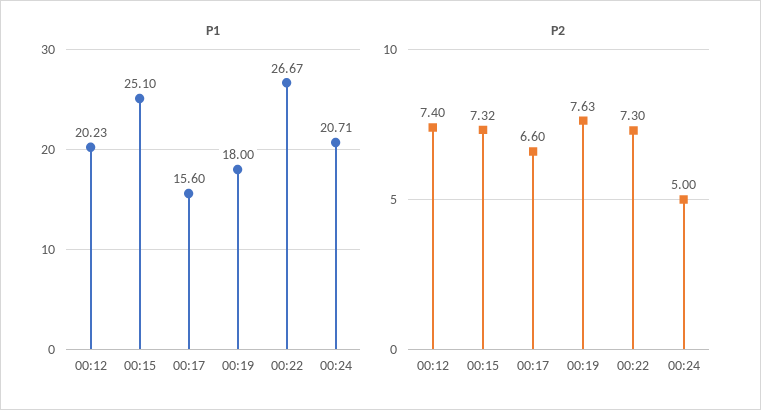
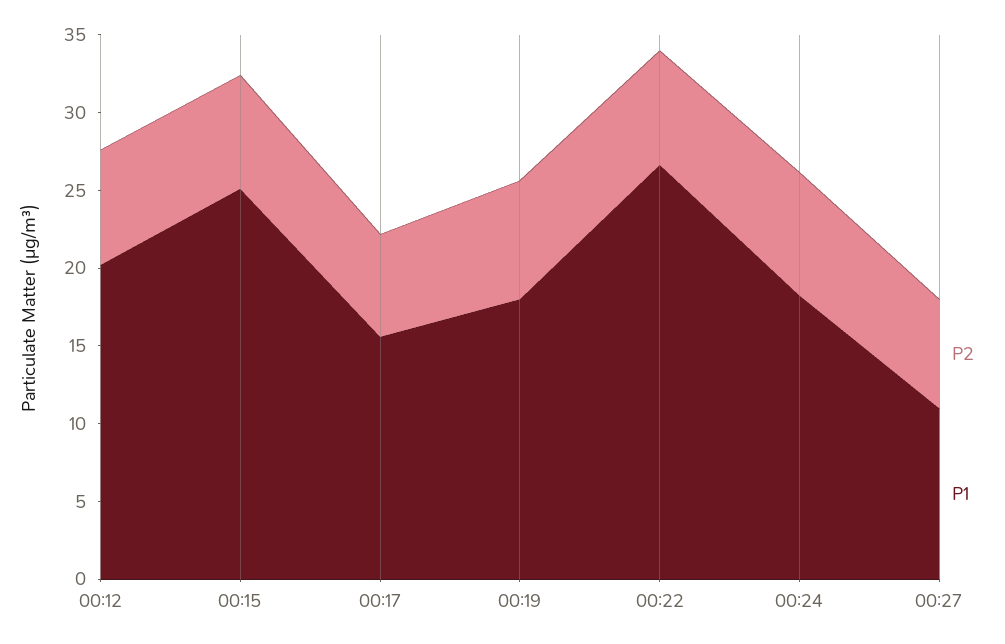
P1, 00:24: 20.71 -> 18
P2, 00:24: 5 -> 8
P2, 00:27: none -> 7
P1, 00:27: none -> 11

